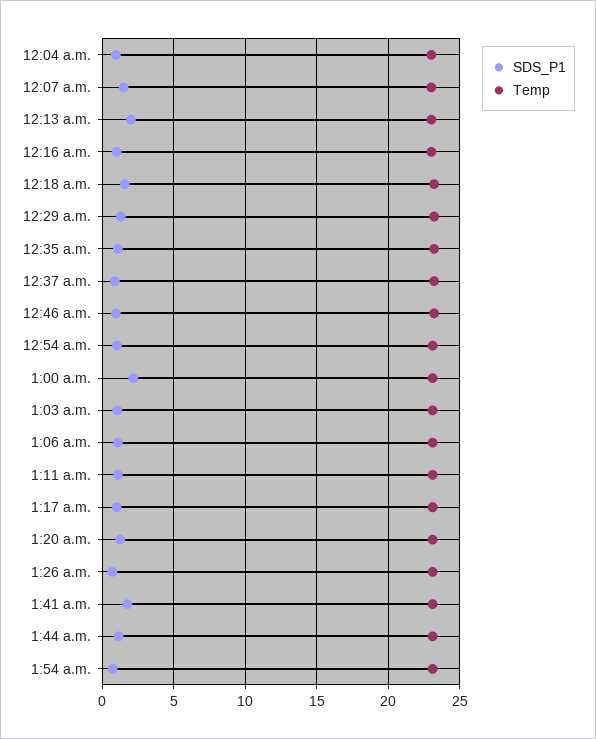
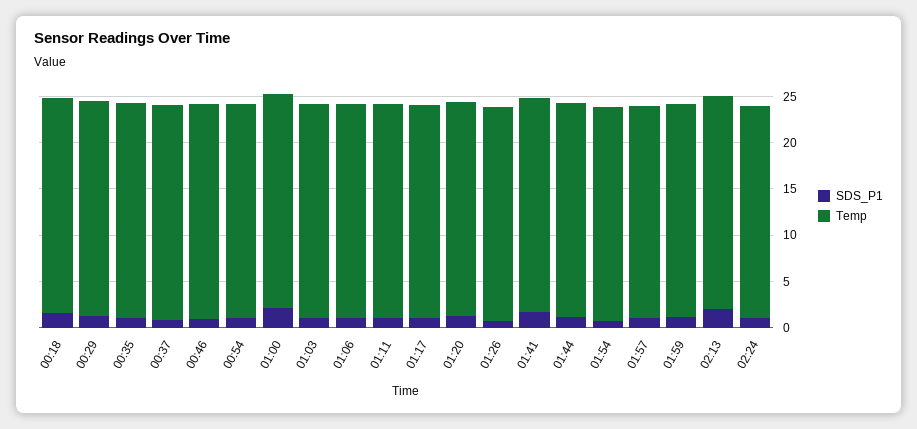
SDS_P1, 12:04 a.m.: 1 -> none
Temp, 12:04 a.m.: 23 -> none
SDS_P1, 12:07 a.m.: 1.5 -> none
Temp, 12:07 a.m.: 23 -> none
SDS_P1, 12:13 a.m.: 2 -> none
Temp, 12:13 a.m.: 23 -> none
SDS_P1, 12:16 a.m.: 1 -> none
Temp, 12:16 a.m.: 23 -> none
SDS_P1, 01:57: none -> 1
Temp, 01:57: none -> 23
SDS_P1, 01:59: none -> 1
Temp, 01:59: none -> 23
SDS_P1, 02:13: none -> 2
Temp, 02:13: none -> 23
SDS_P1, 02:24: none -> 1
Temp, 02:24: none -> 23

